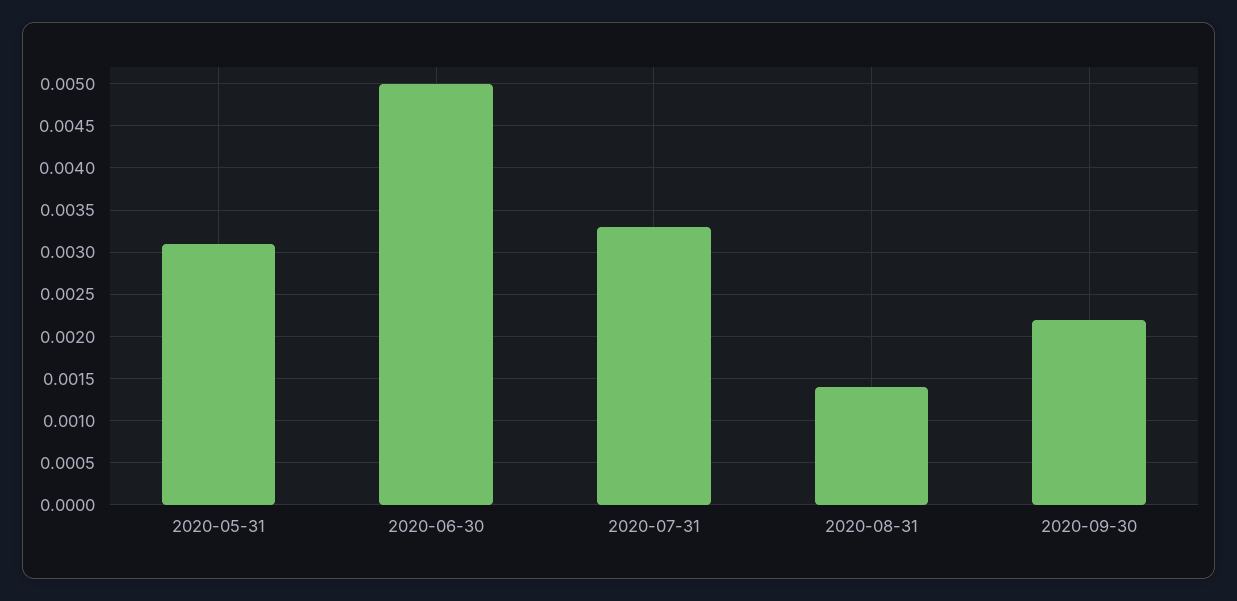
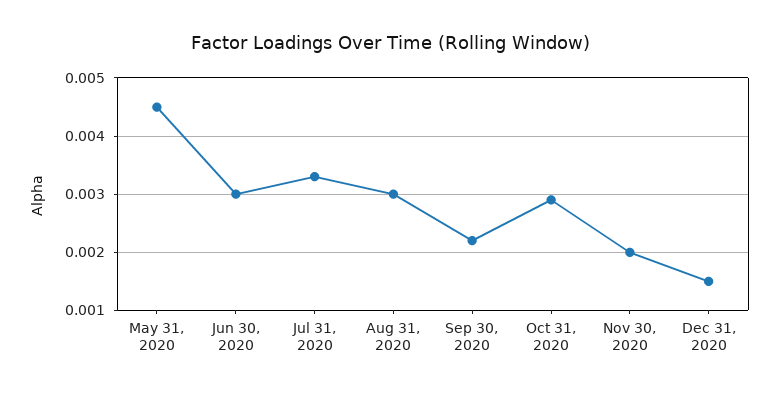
2020-05-31: 0.0031 -> 0.0045
2020-06-30: 0.005 -> 0.003
2020-08-31: 0.0014 -> 0.003
Oct 31, 2020: none -> 0.003
Nov 30, 2020: none -> 0.002
Dec 31, 2020: none -> 0.0015

